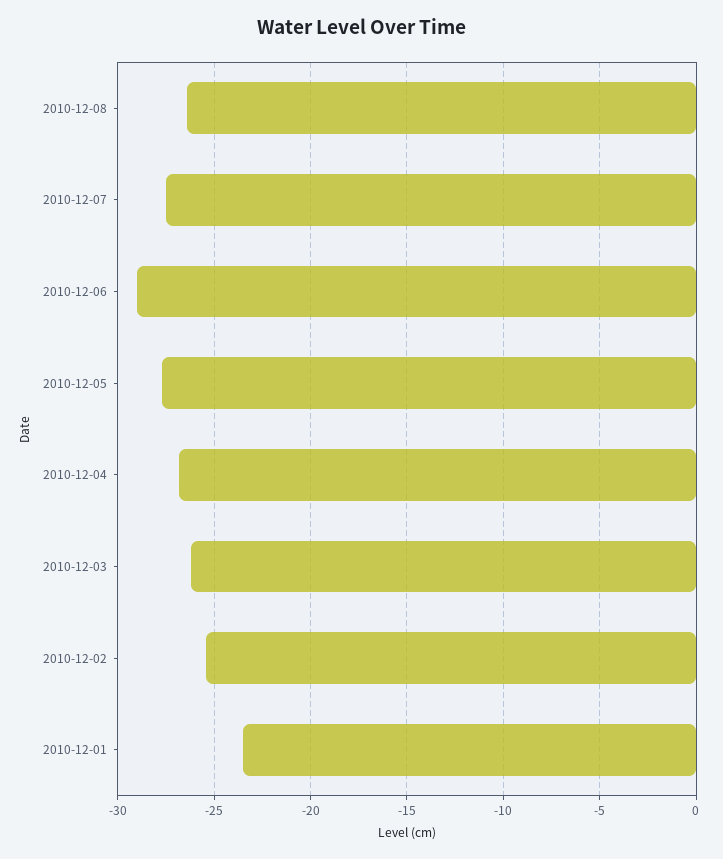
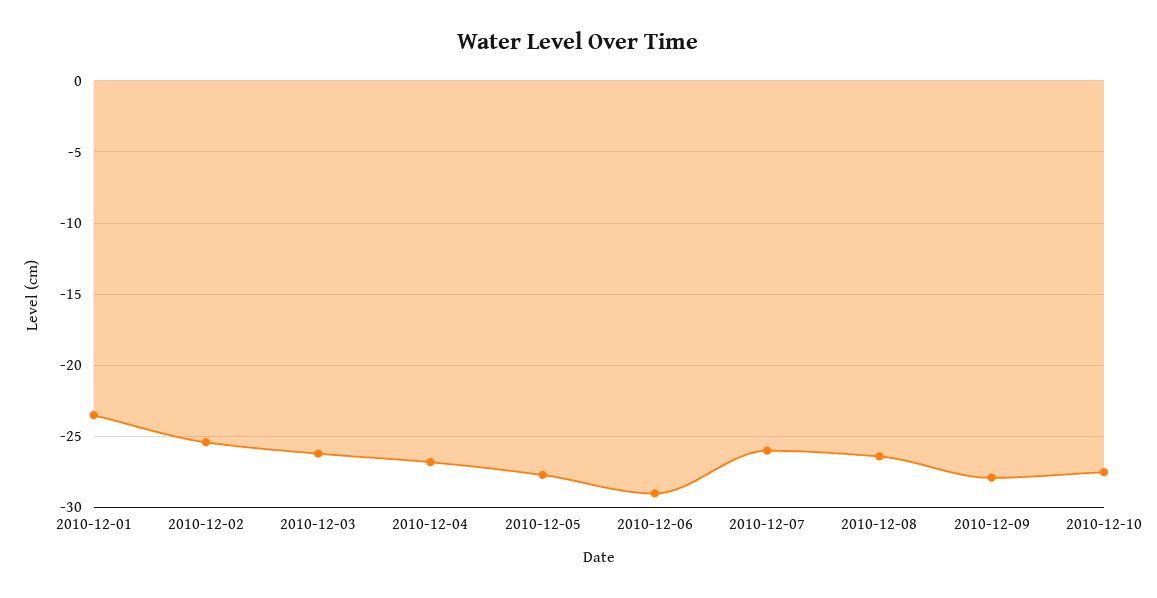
2010-12-07: -27.5 -> -26
2010-12-09: none -> -28
2010-12-10: none -> -27.5

